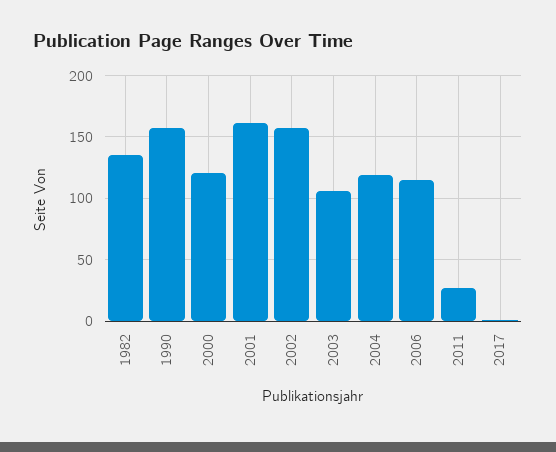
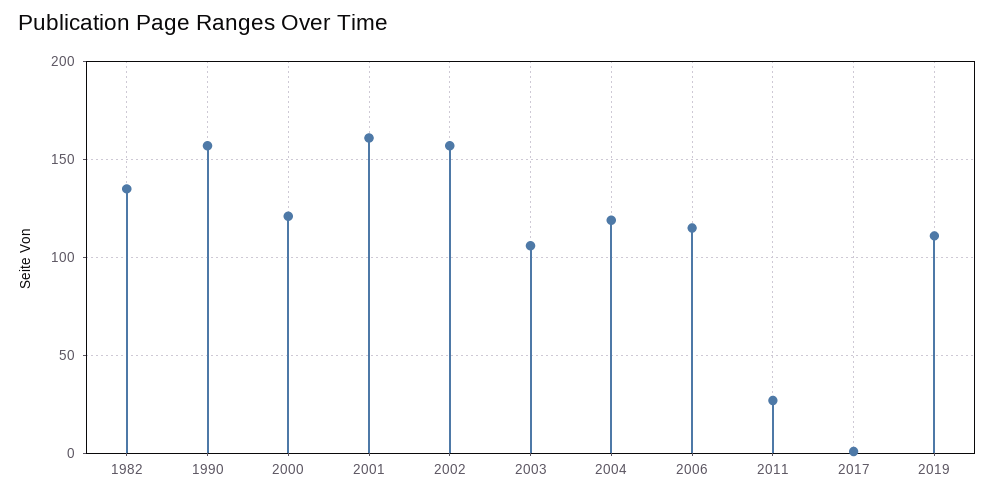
2019: none -> 110

